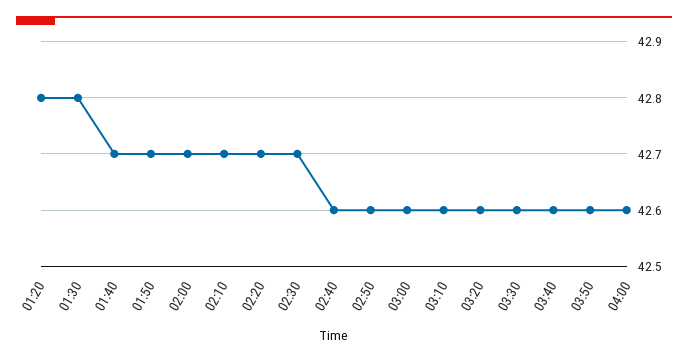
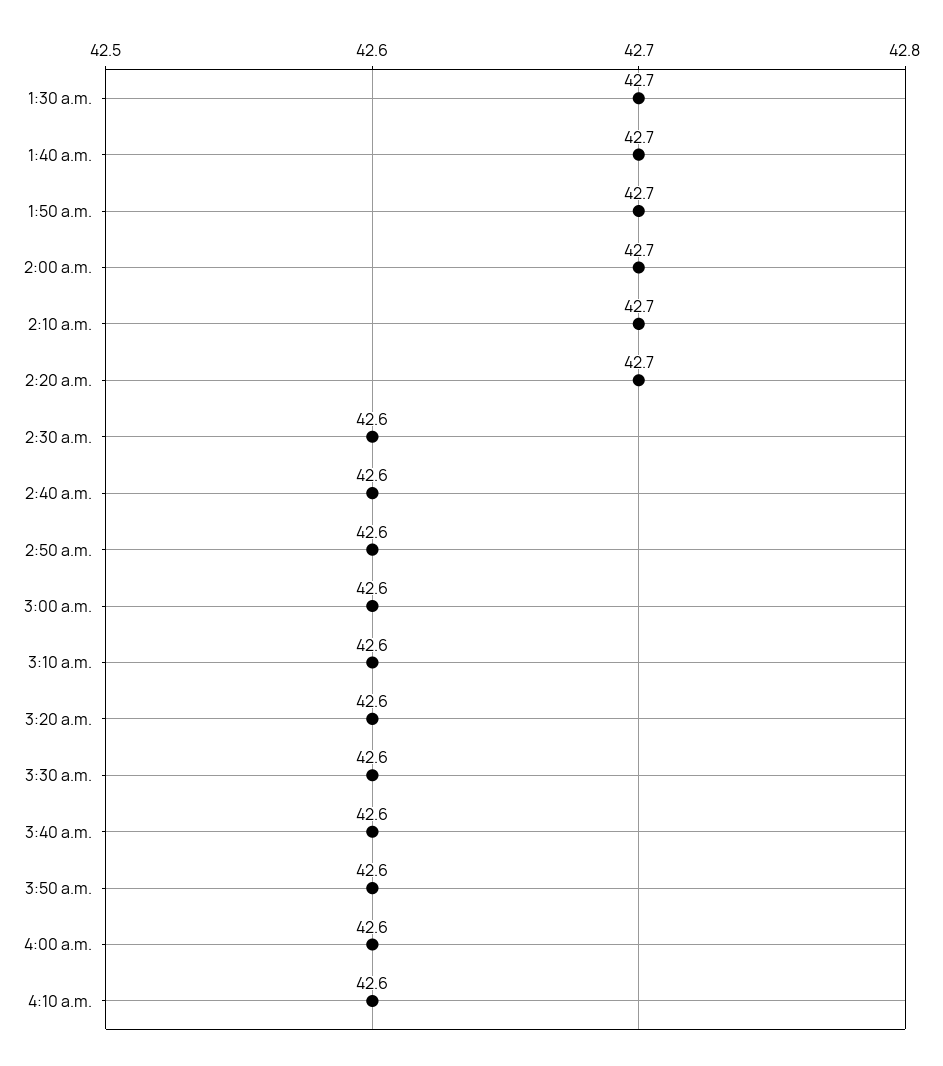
01:20: 42.8 -> none
01:30: 42.8 -> 42.7
02:30: 42.7 -> 42.6
4:10 a.m.: none -> 42.6

